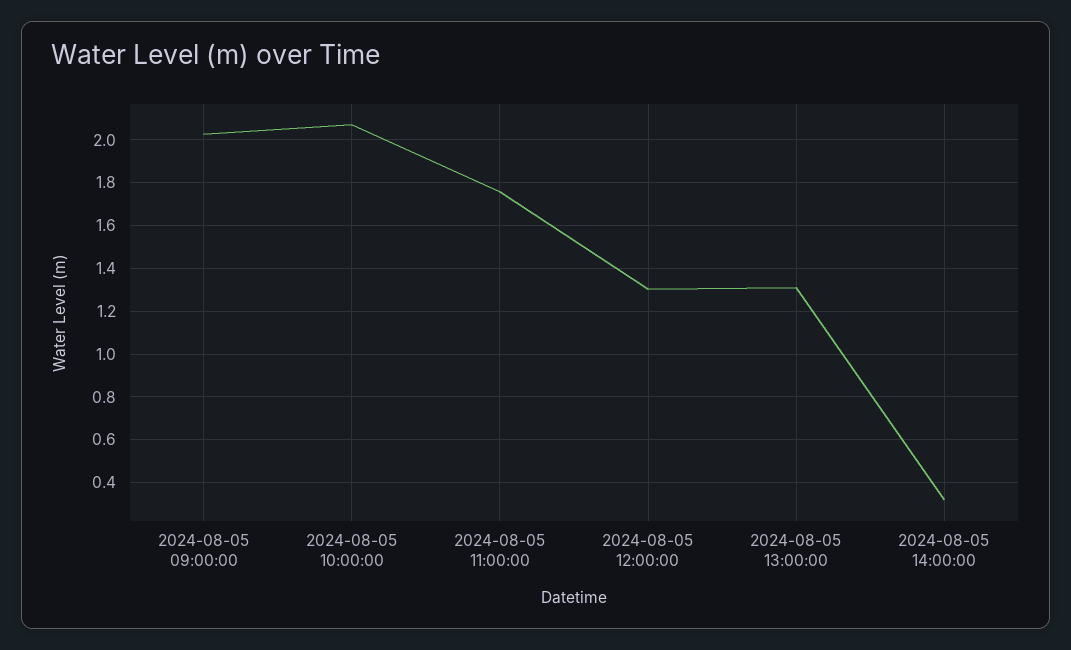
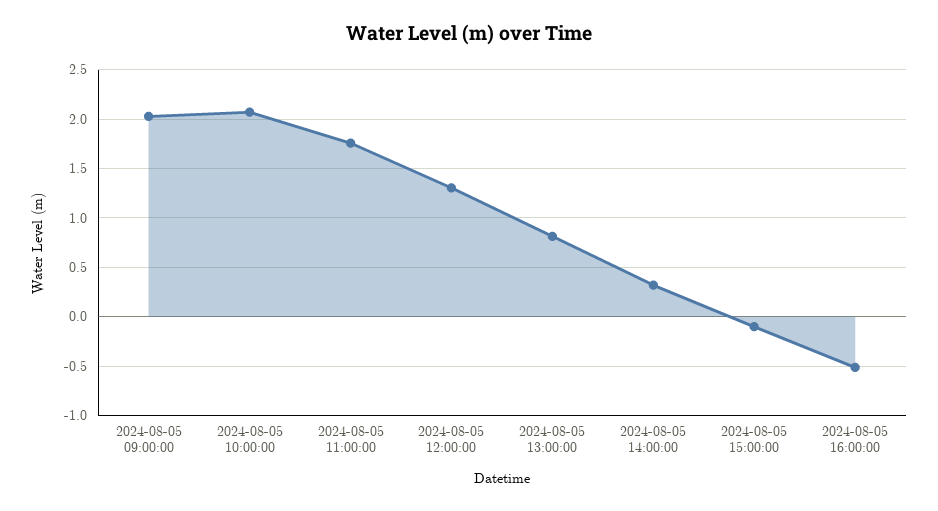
2024-08-05 13:00:00: 1.3 -> 0.8
2024-08-05 15:00:00: none -> -0.1
2024-08-05 16:00:00: none -> -0.5

